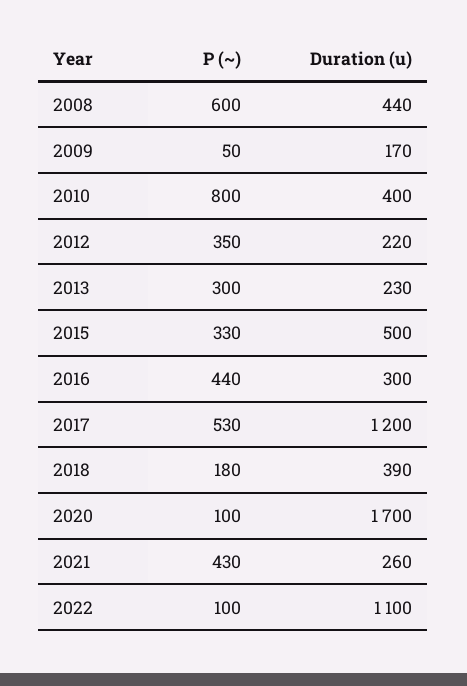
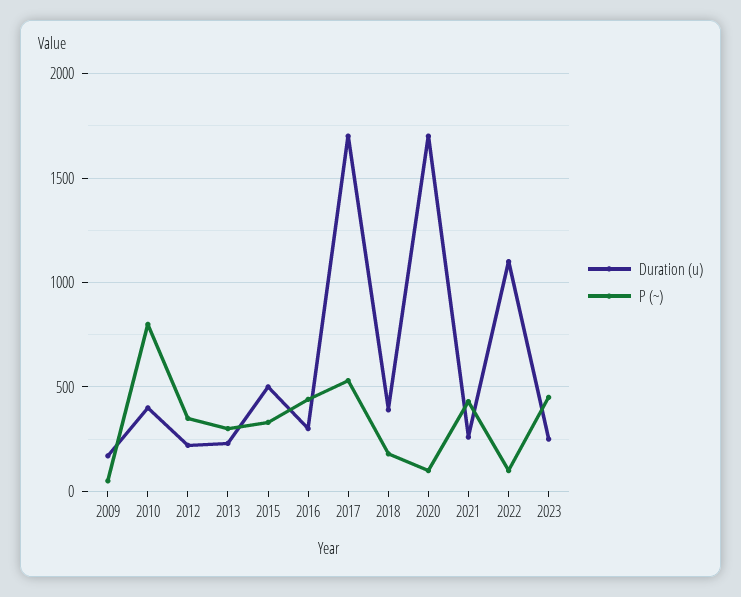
P (~), 2008: 600 -> none
Duration (u), 2008: 440 -> none
Duration (u), 2017: 1200 -> 1700
Duration (u), 2023: none -> 250
P (~), 2023: none -> 450

